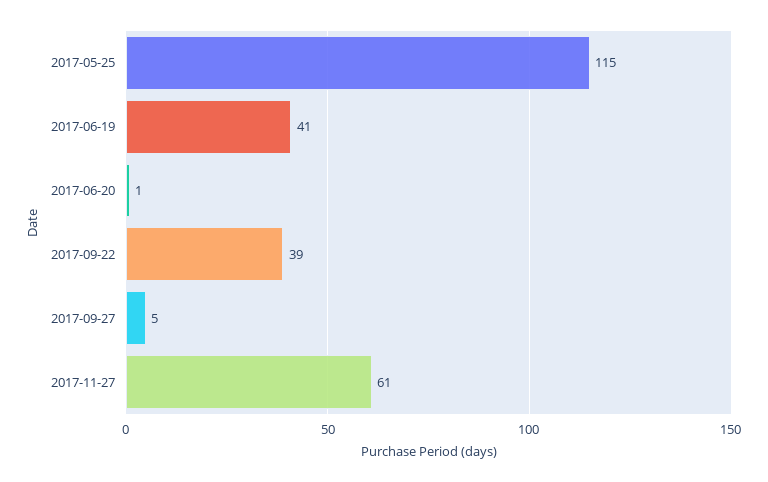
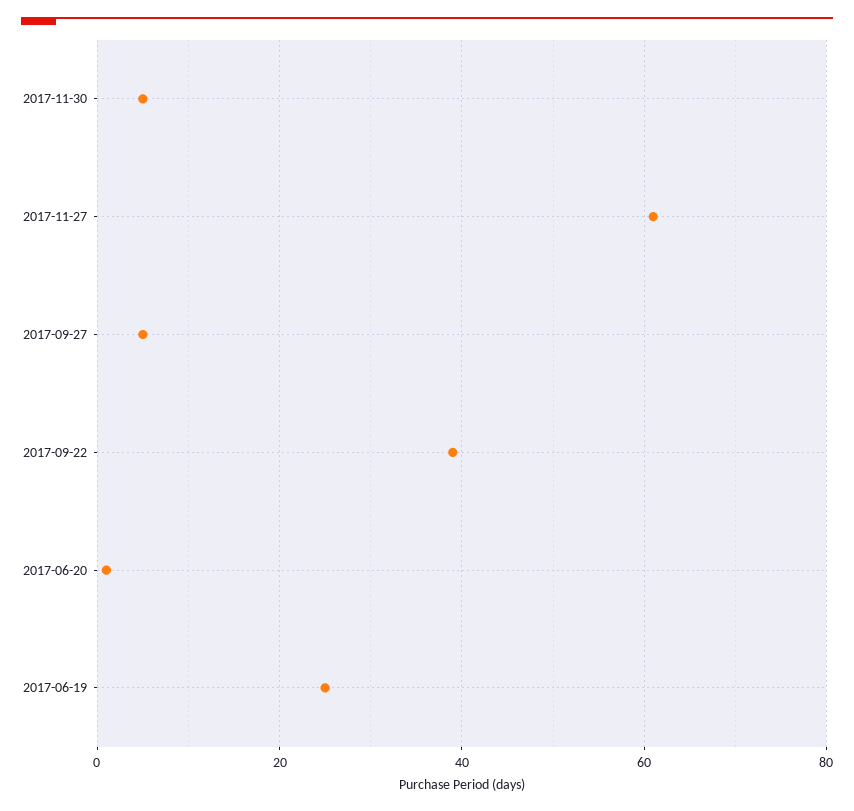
2017-05-25: 115 -> none
2017-06-19: 41 -> 25
2017-11-30: none -> 5

